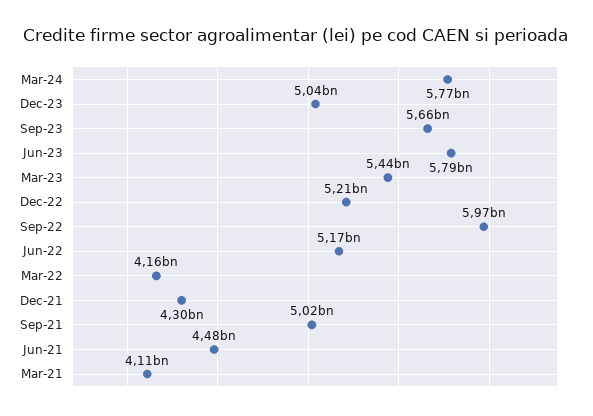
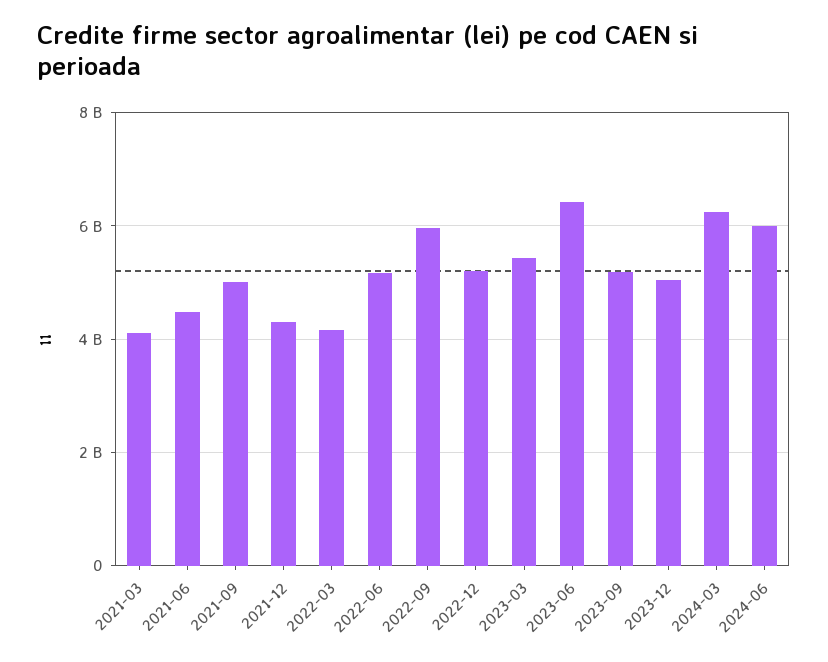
Mar-24: 5770000000 -> 6200000000
Sep-23: 5660000000 -> 5200000000
Jun-23: 5790000000 -> 6400000000
2024-06: none -> 6000000000

